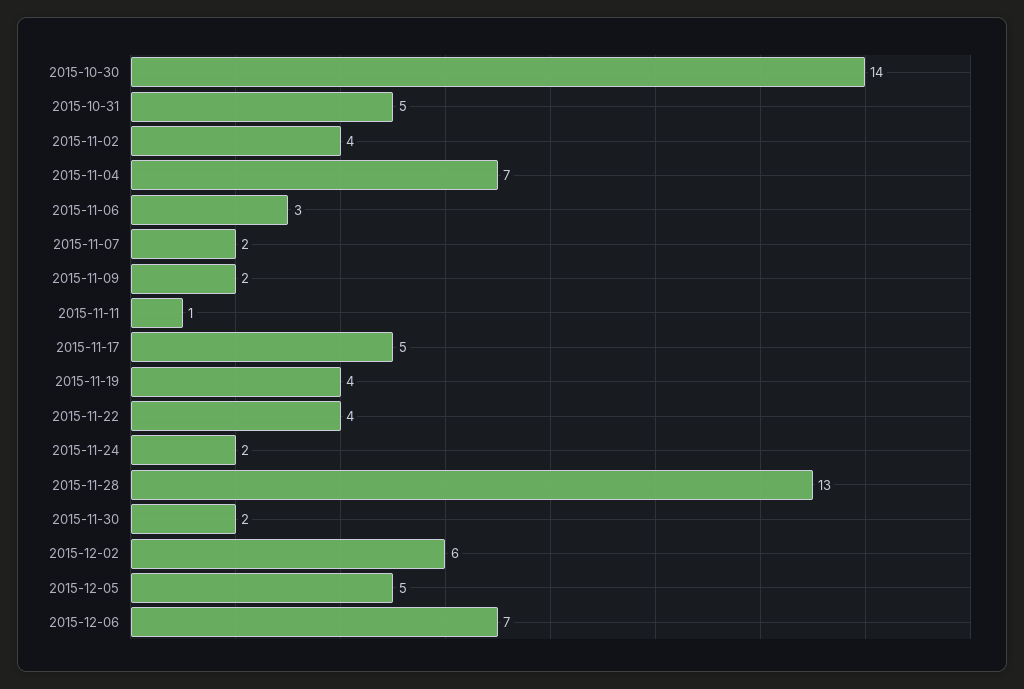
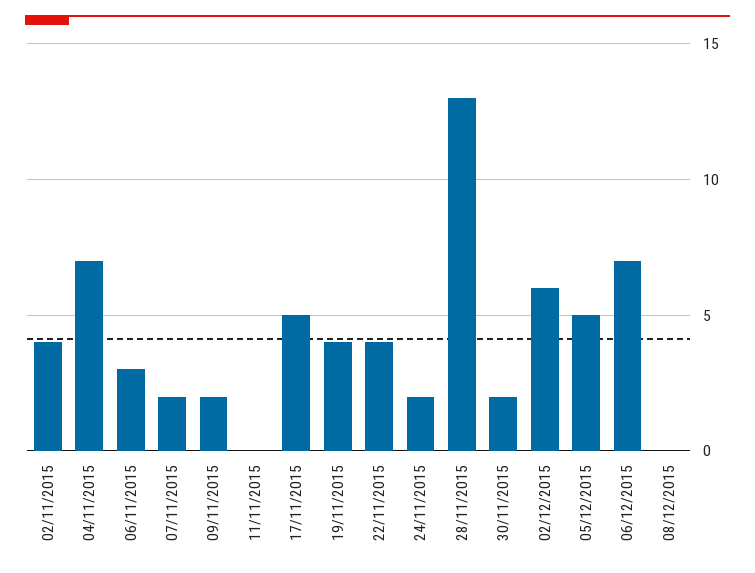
2015-10-30: 14 -> none
2015-10-31: 5 -> none
2015-11-11: 1 -> 0
08/12/2015: none -> 0

